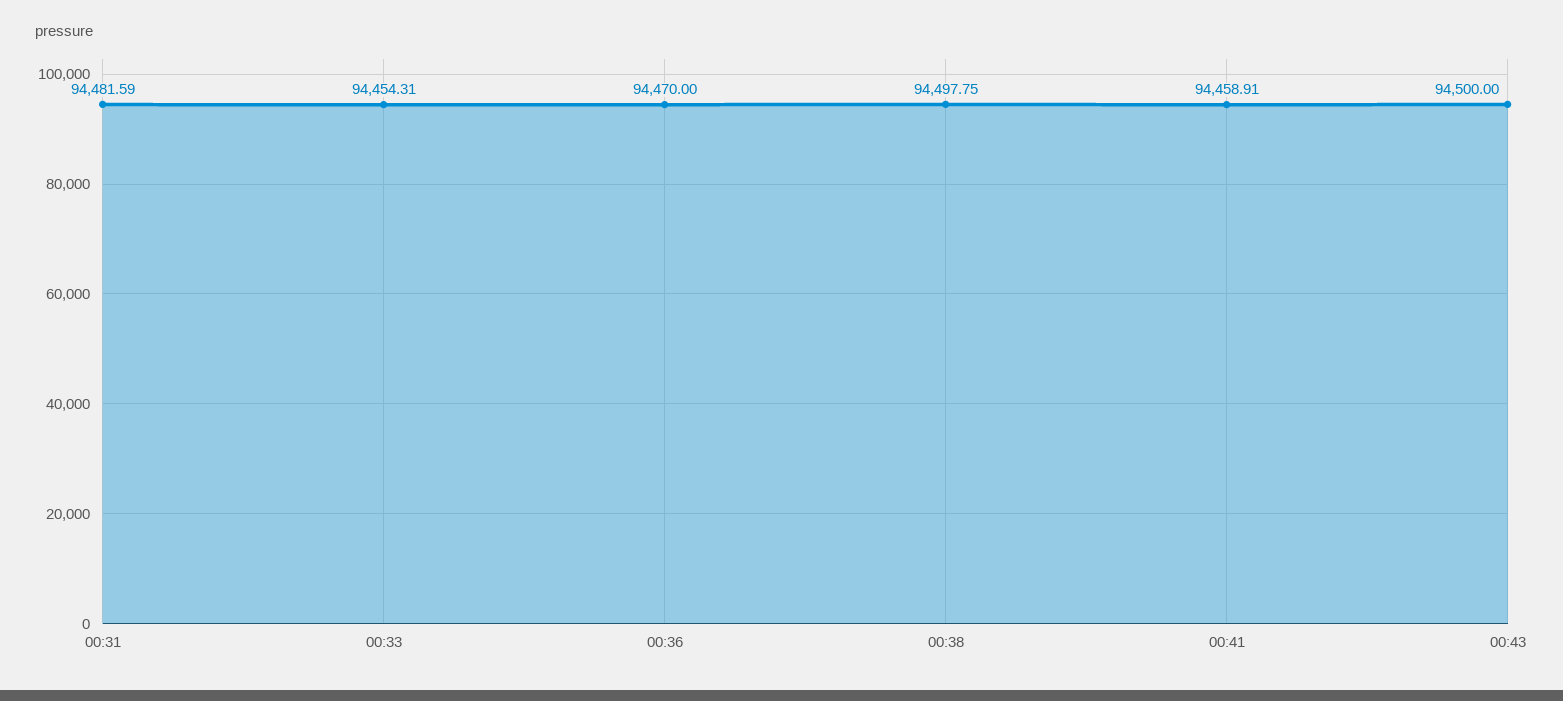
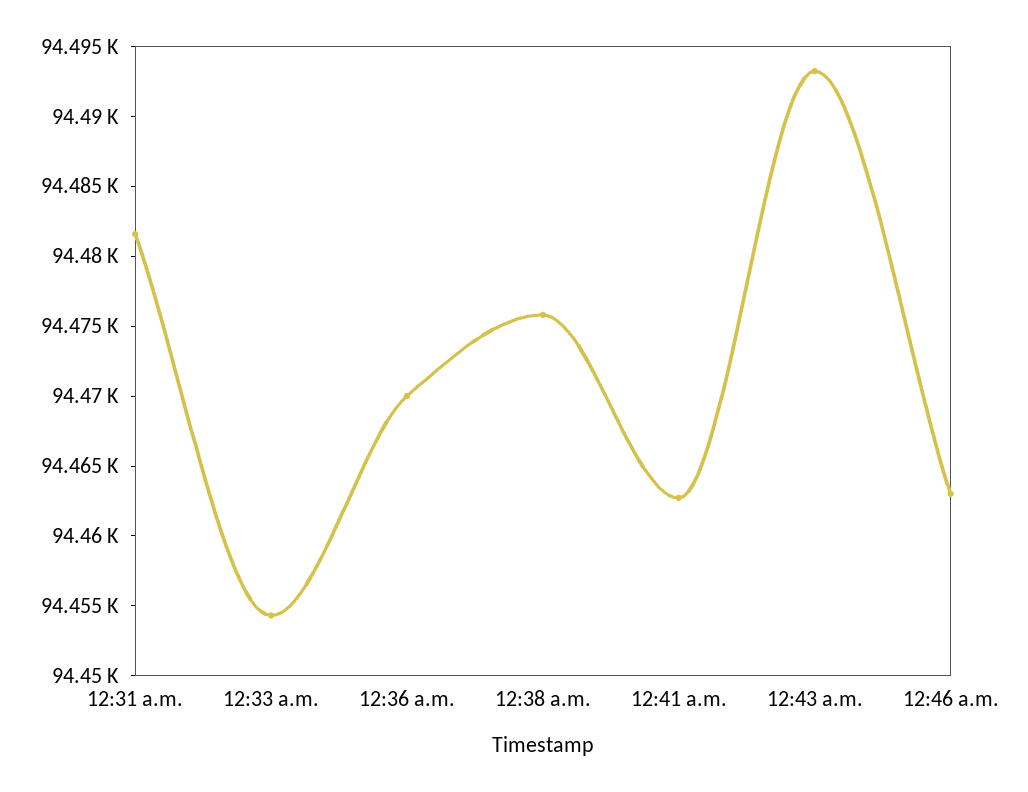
00:38: 94497.75 -> 94476
00:41: 94458.91 -> 94463
00:43: 94500 -> 94493
12:46 a.m.: none -> 94463

